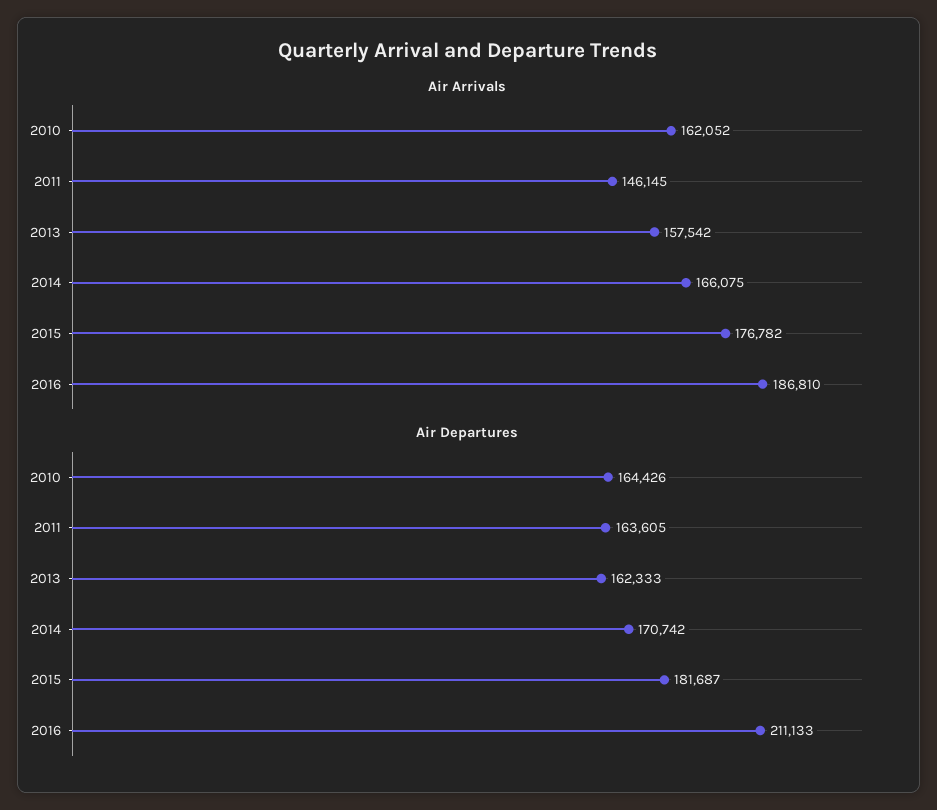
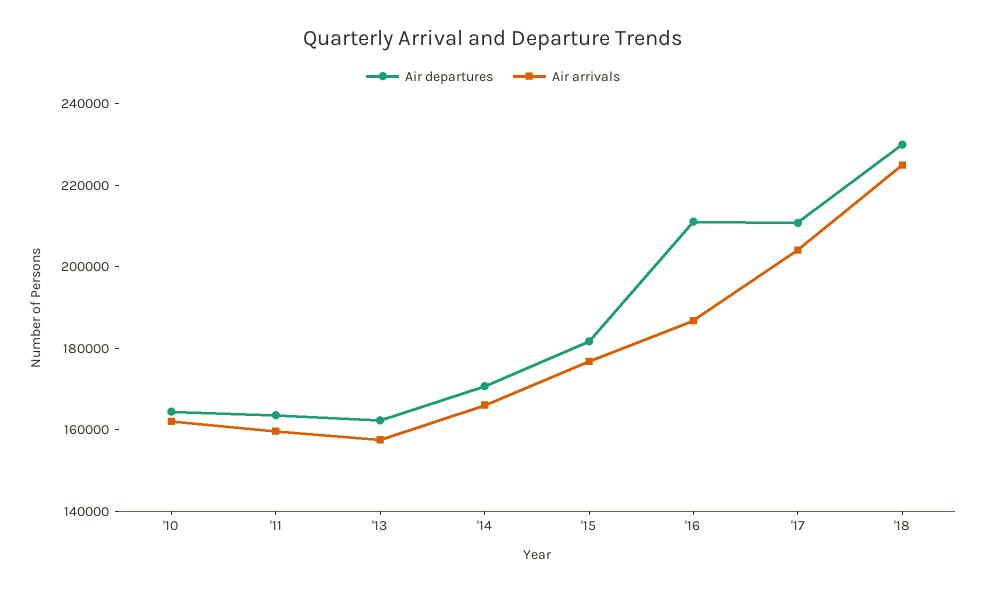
Air Arrivals, 2011: 146145 -> 160000
Air Departures, '17: none -> 210000
Air Arrivals, '17: none -> 205000
Air Departures, '18: none -> 230000
Air Arrivals, '18: none -> 225000

